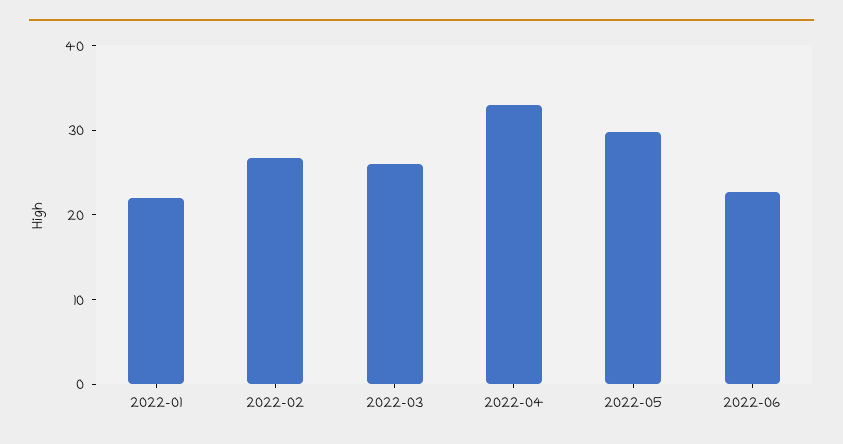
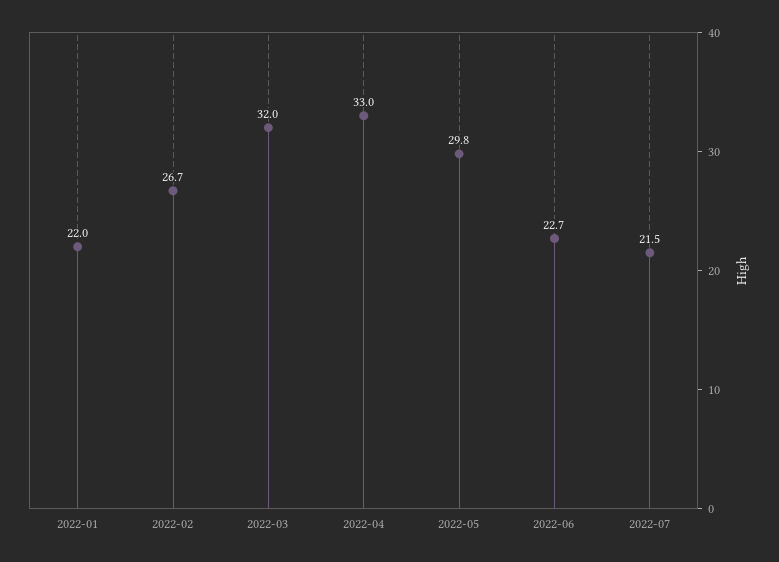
2022-03: 26 -> 32
2022-07: none -> 21.5

